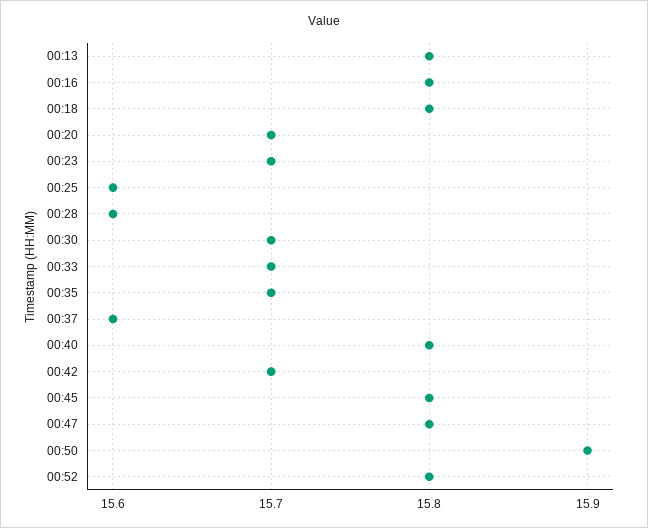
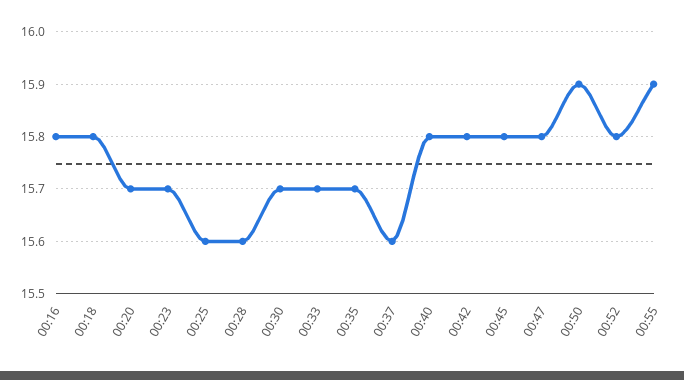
00:13: 15.8 -> none
00:42: 15.7 -> 15.8
00:55: none -> 15.9

